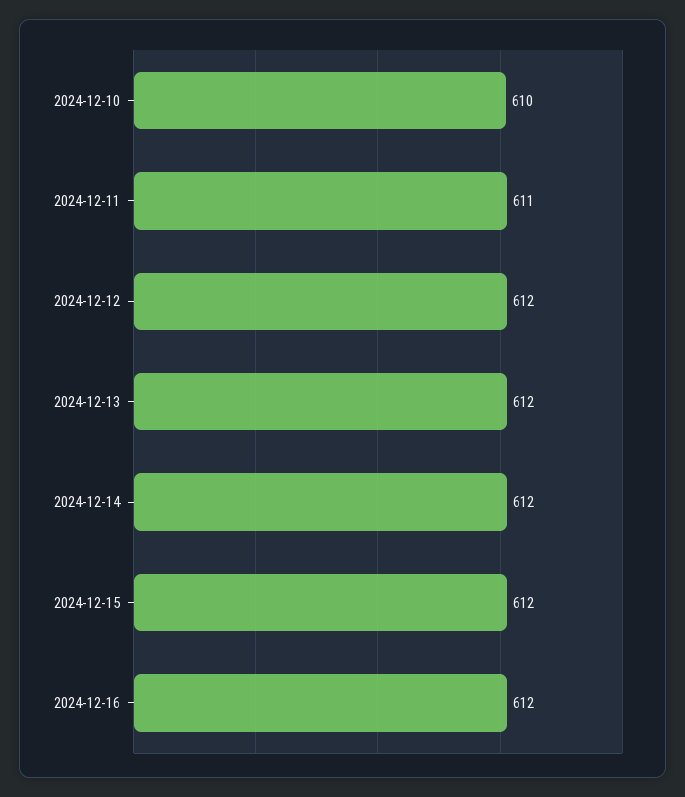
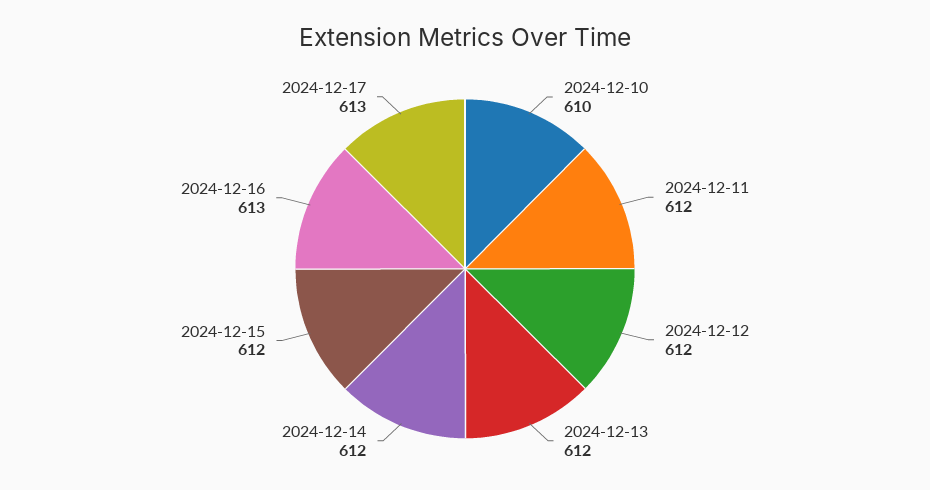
2024-12-11: 611 -> 612
2024-12-16: 612 -> 613
2024-12-17: none -> 613

